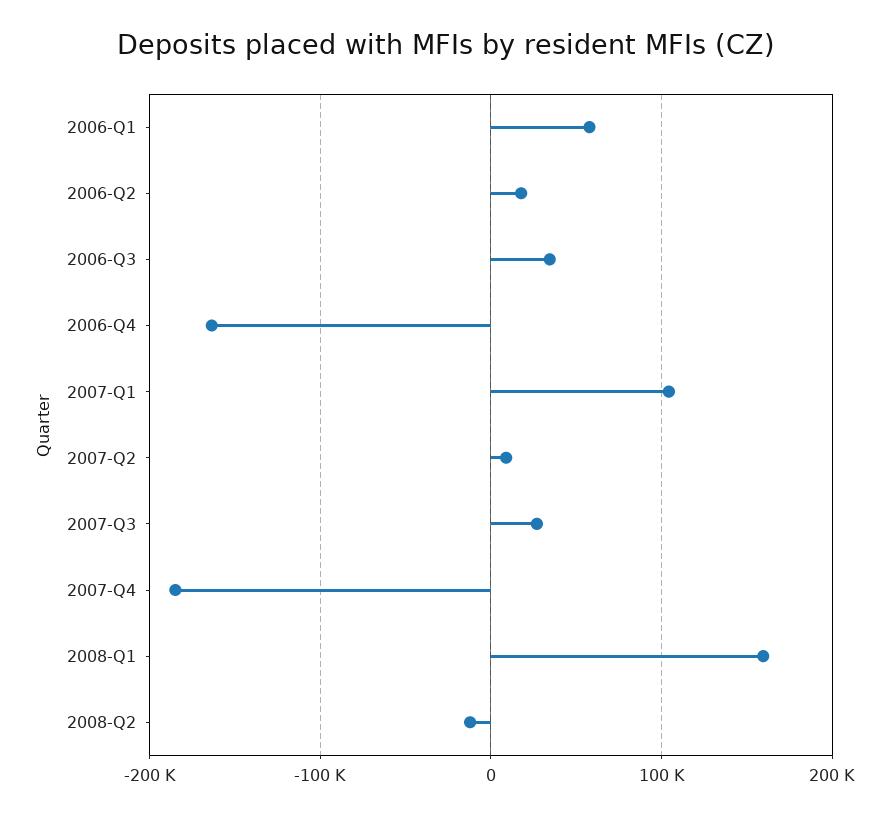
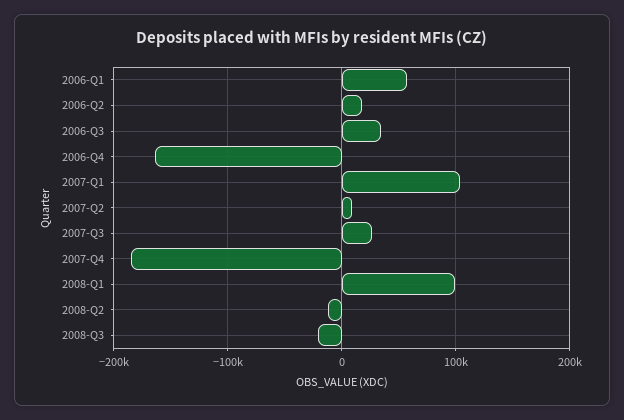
2008-Q1: 160000 -> 100000
2008-Q3: none -> -20000

